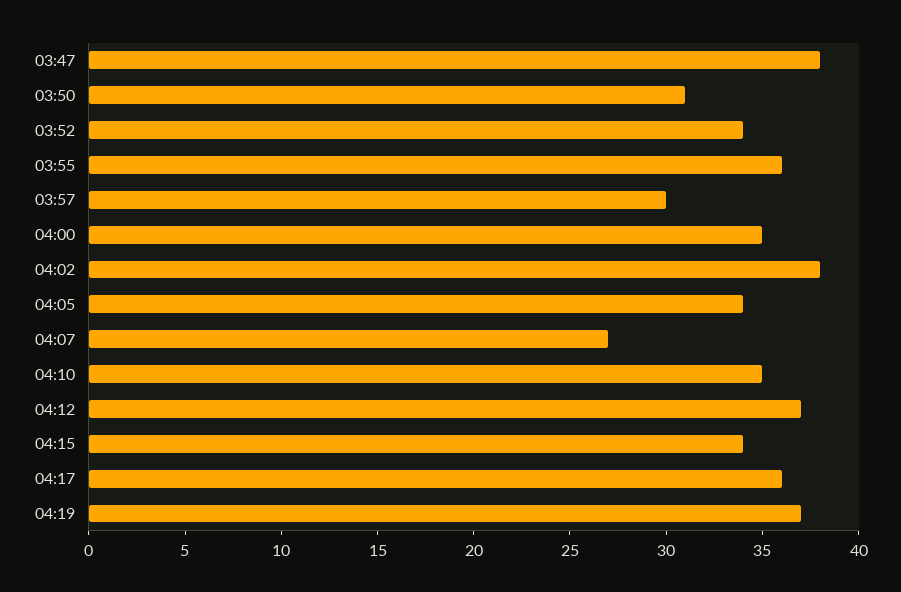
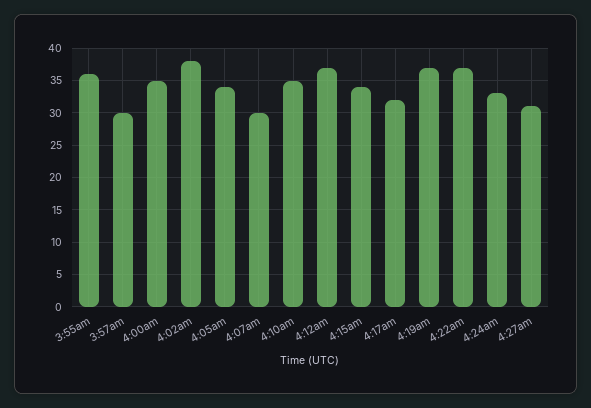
03:47: 38 -> none
03:50: 31 -> none
03:52: 34 -> none
04:07: 27 -> 30
04:17: 36 -> 32
4:22am: none -> 37
4:24am: none -> 33
4:27am: none -> 31

